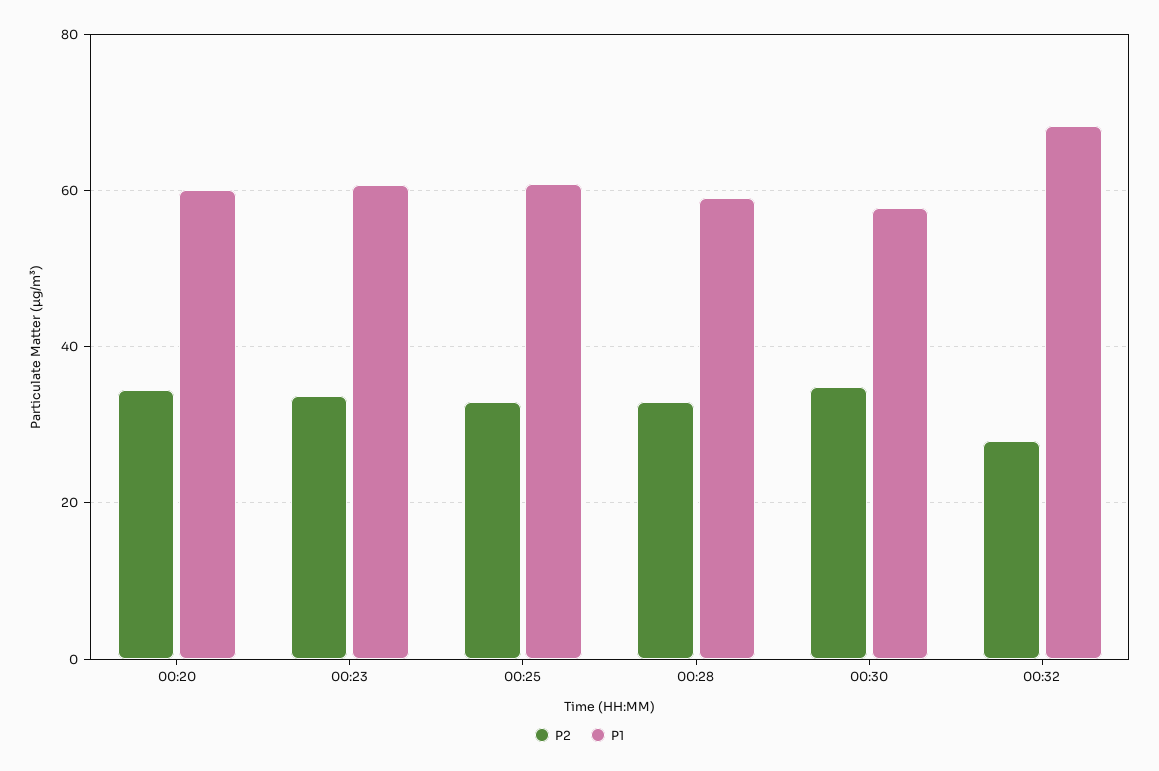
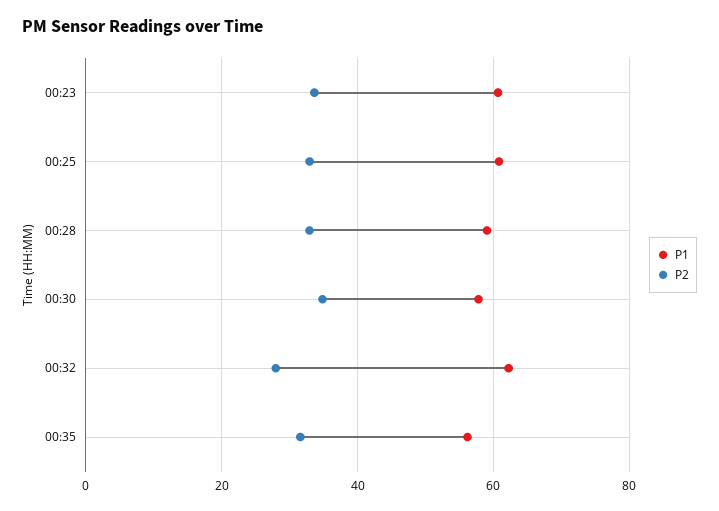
P2, 00:20: 34 -> none
P1, 00:20: 60 -> none
P1, 00:32: 68 -> 62
P1, 00:35: none -> 56
P2, 00:35: none -> 32

